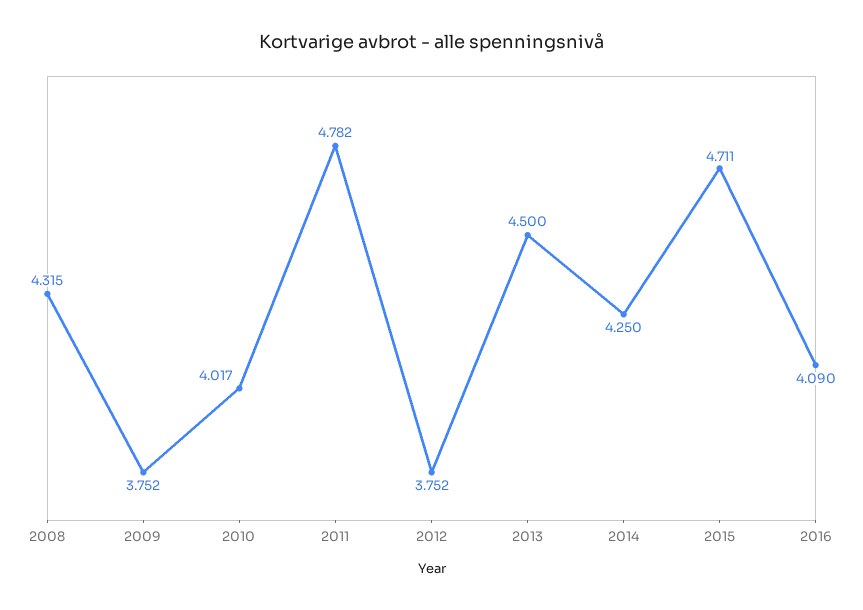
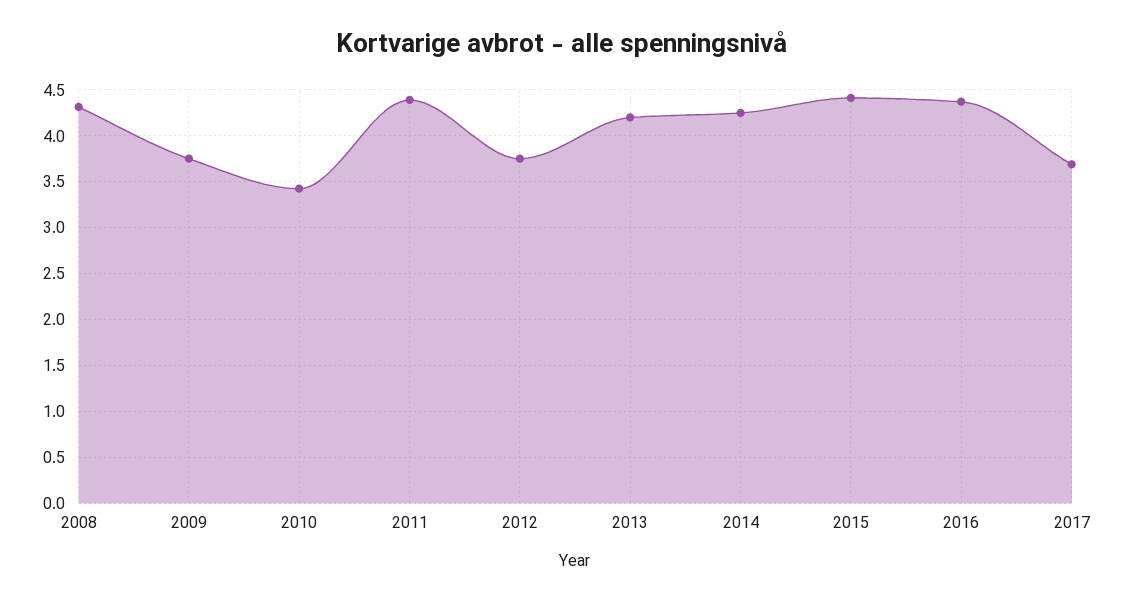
2010: 4.017 -> 3.4
2011: 4.782 -> 4.4
2013: 4.5 -> 4.2
2015: 4.711 -> 4.4
2016: 4.09 -> 4.4
2017: none -> 3.7

